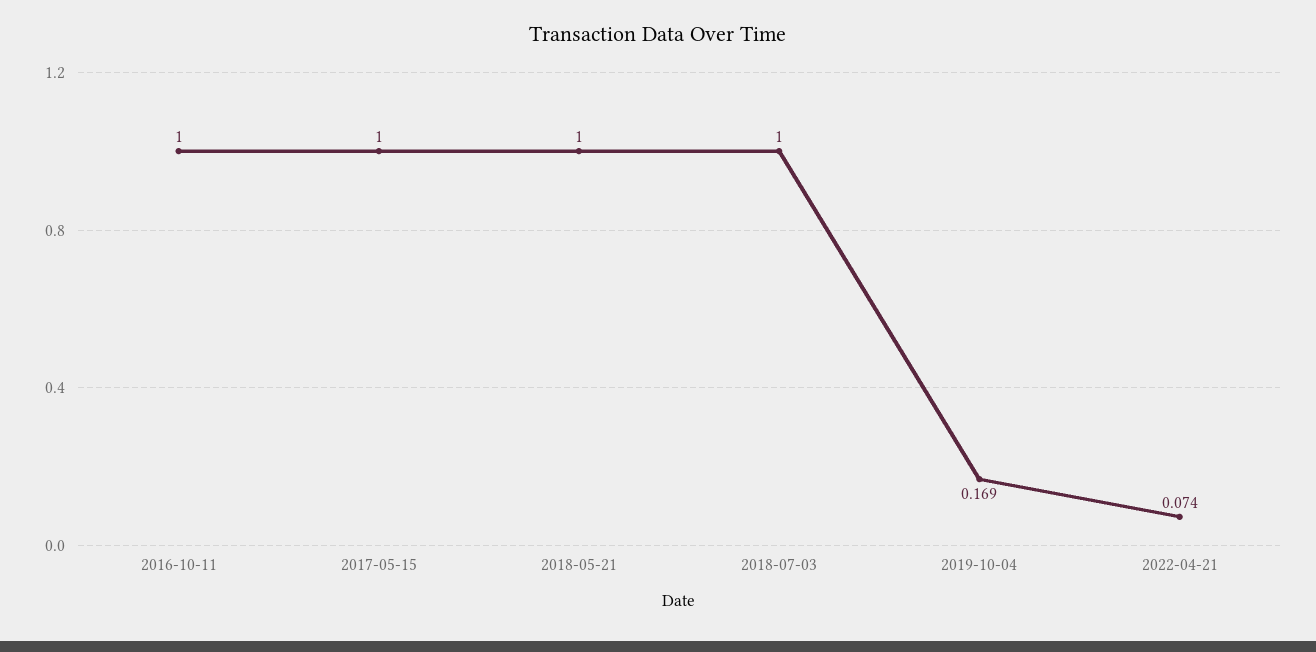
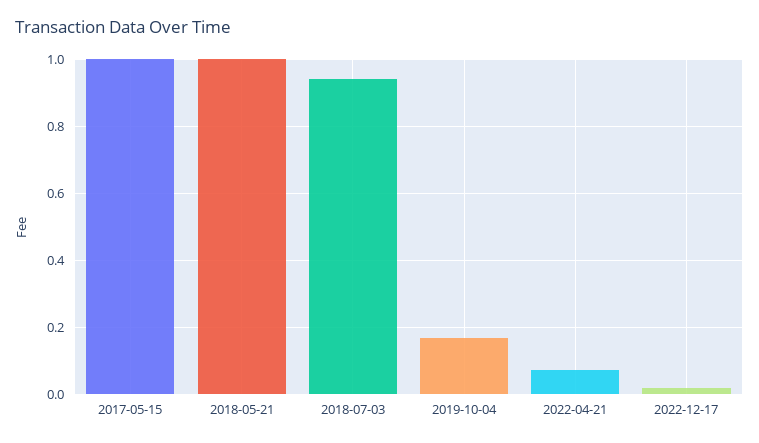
2016-10-11: 1 -> none
2018-07-03: 1 -> 0.94
2022-12-17: none -> 0.02

